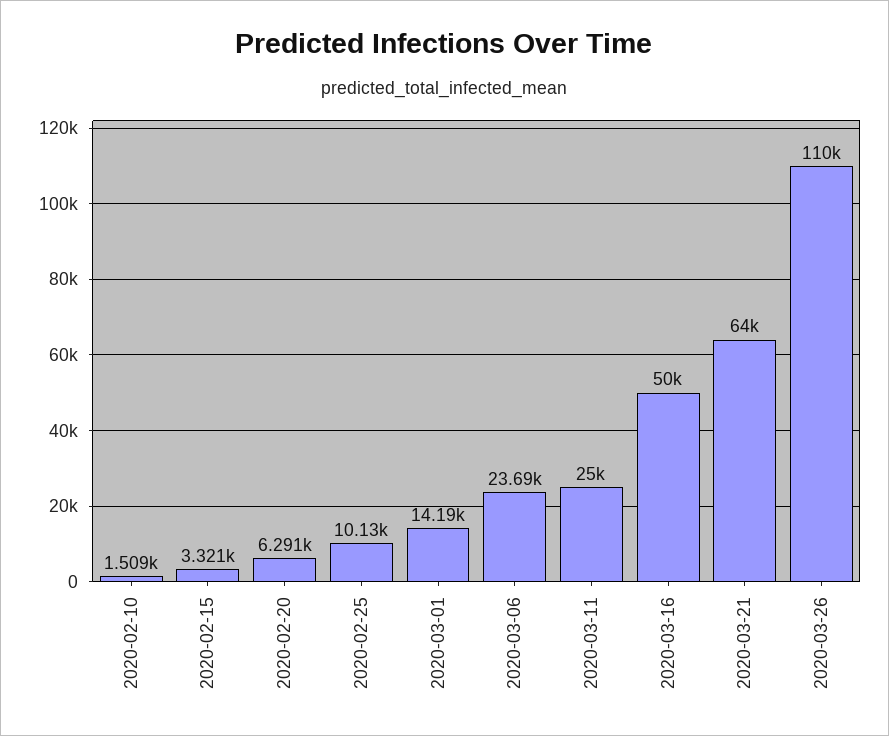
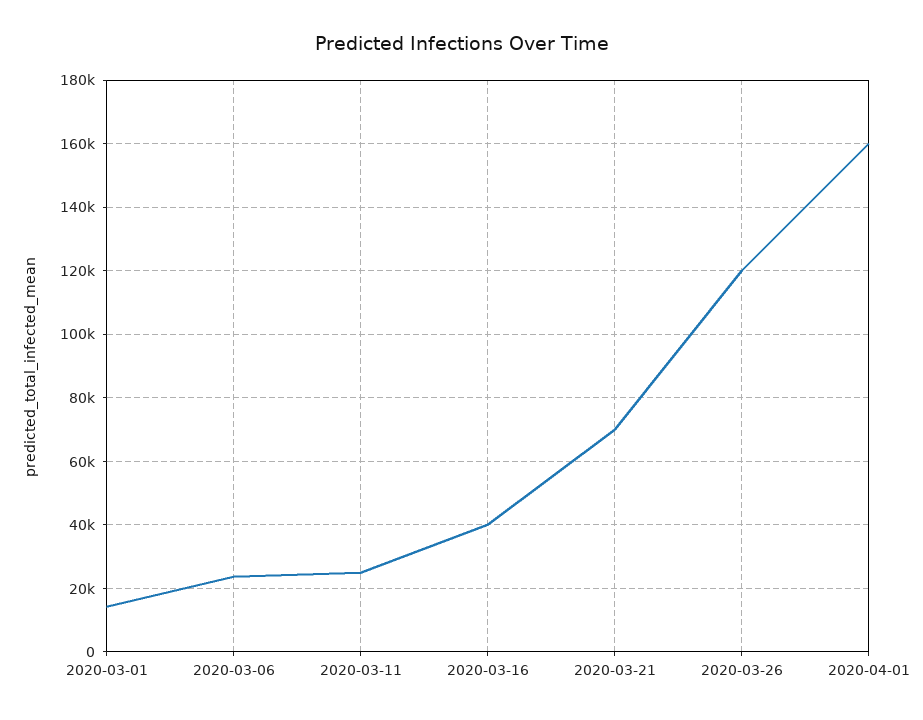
2020-02-10: 1509 -> none
2020-02-15: 3321 -> none
2020-02-20: 6291 -> none
2020-02-25: 10130 -> none
2020-03-16: 50000 -> 40000
2020-03-21: 64000 -> 70000
2020-03-26: 110000 -> 120000
2020-04-01: none -> 160000

